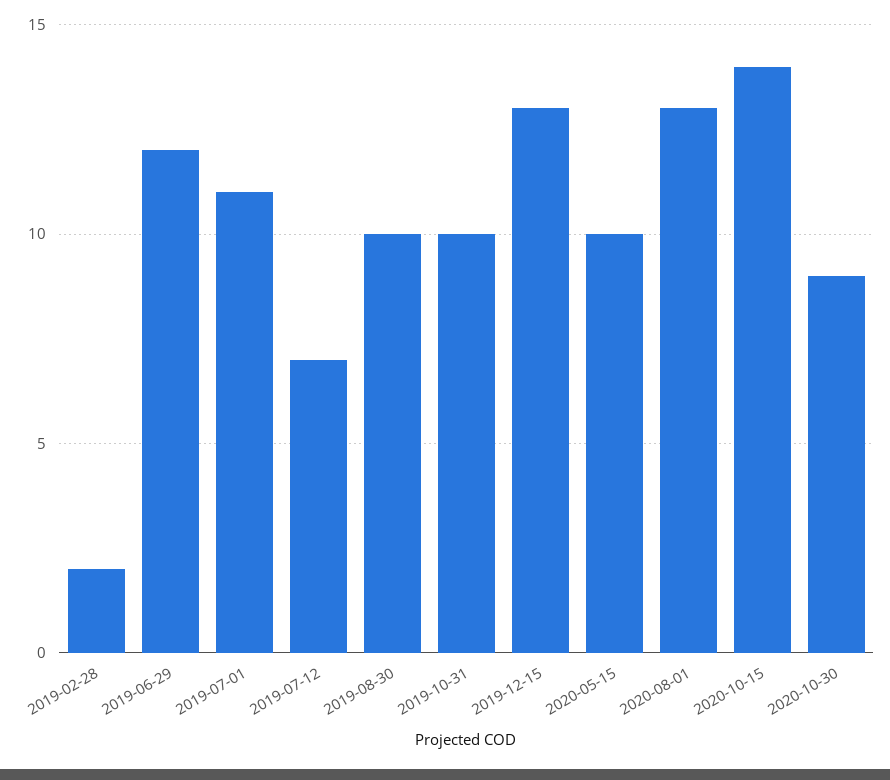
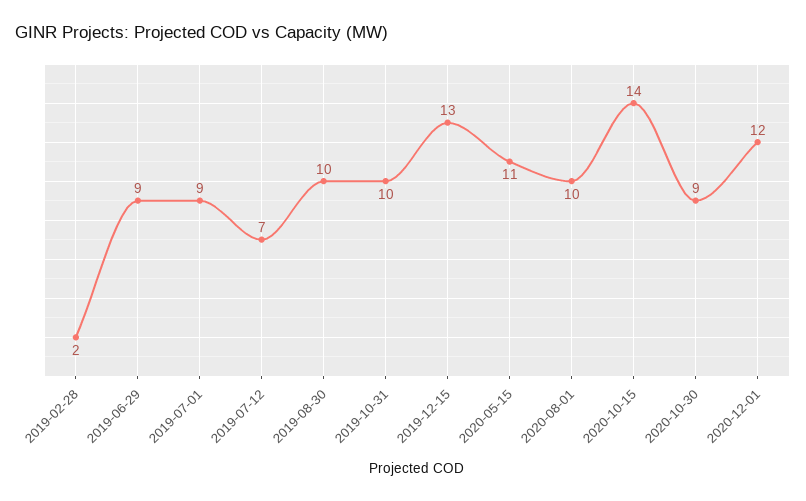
2019-06-29: 12 -> 9
2019-07-01: 11 -> 9
2020-05-15: 10 -> 11
2020-08-01: 13 -> 10
2020-12-01: none -> 12

